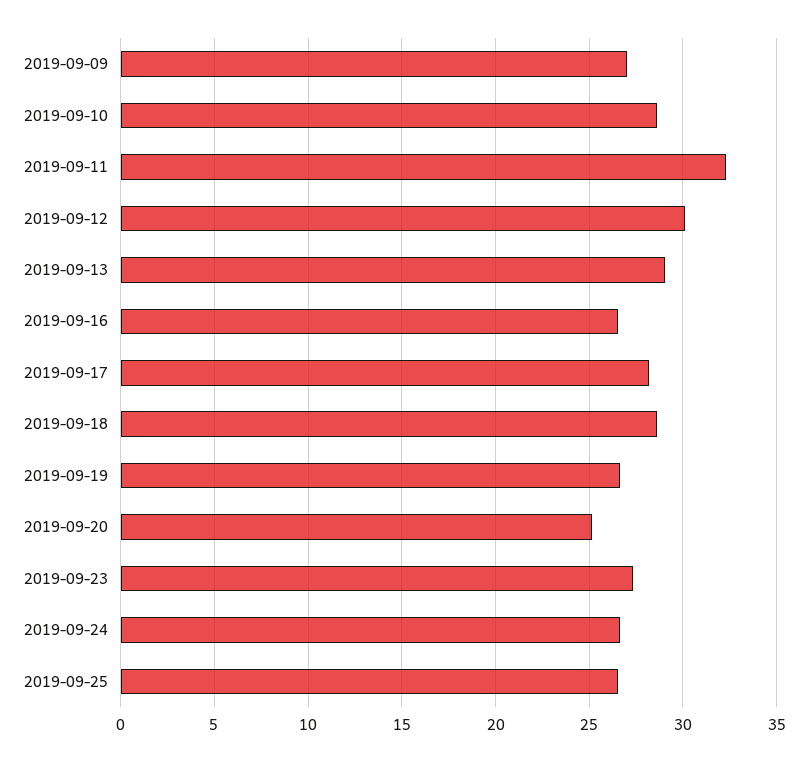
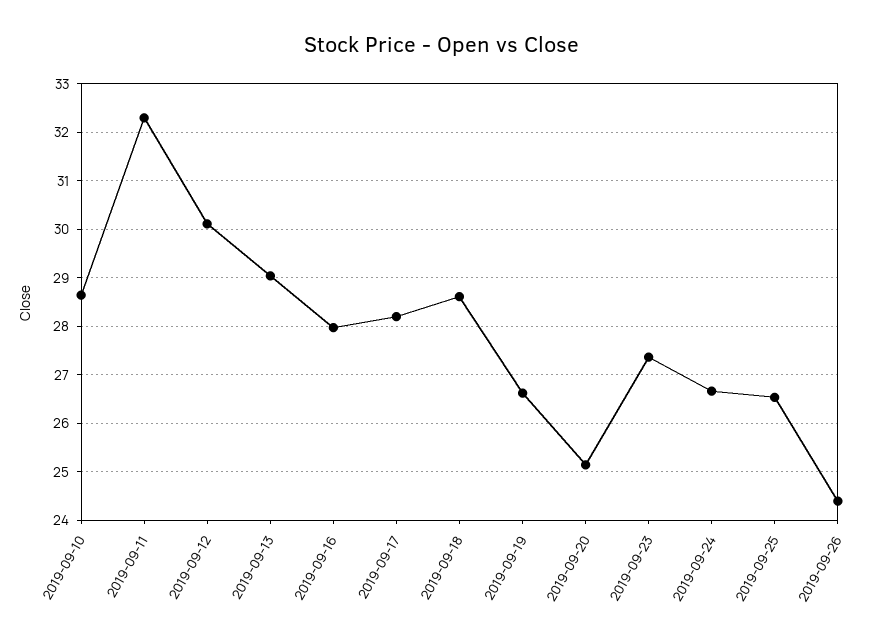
2019-09-09: 27 -> none
2019-09-16: 26.5 -> 28
2019-09-26: none -> 24.4

